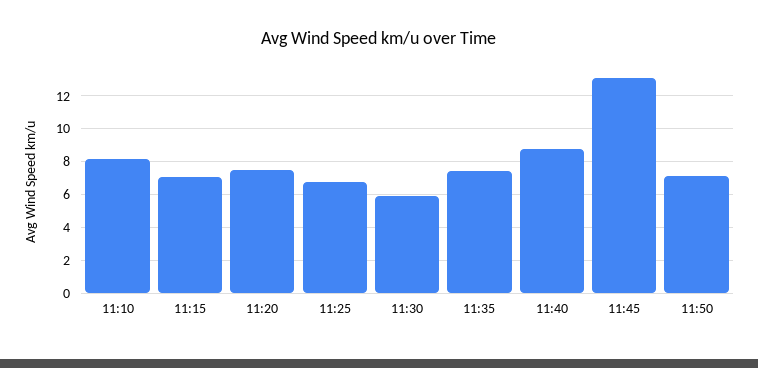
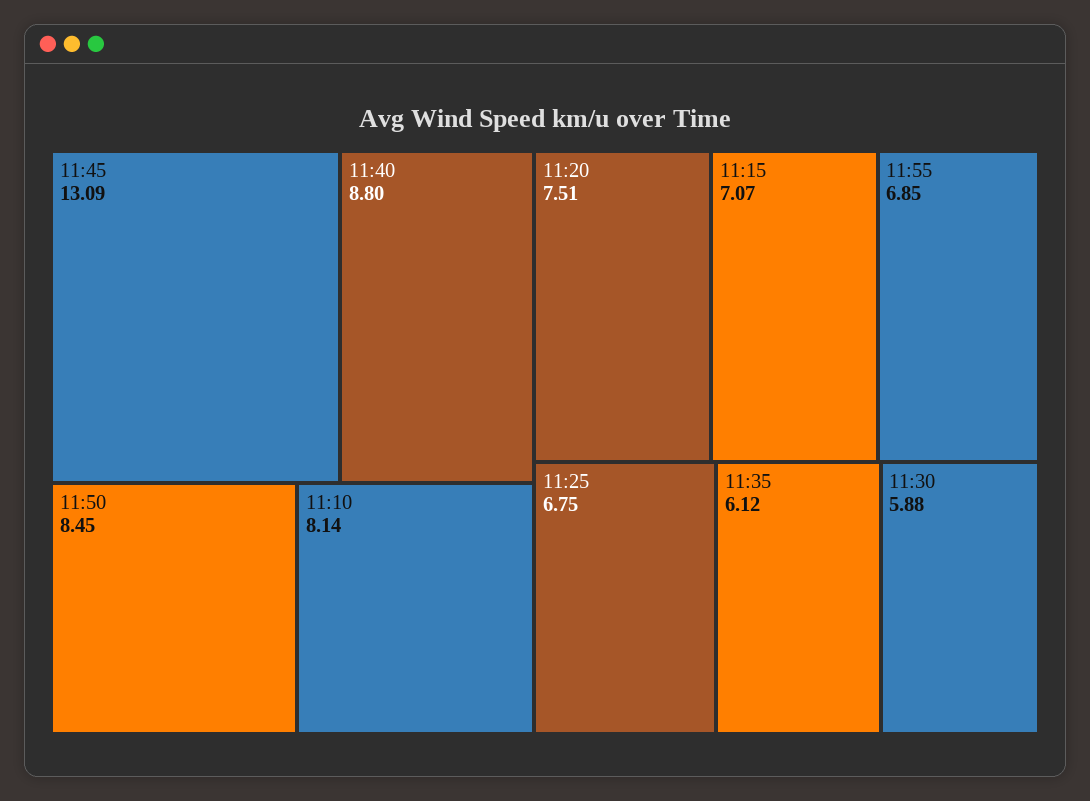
11:35: 7.5 -> 6.12
11:50: 7 -> 8.45
11:55: none -> 6.85

